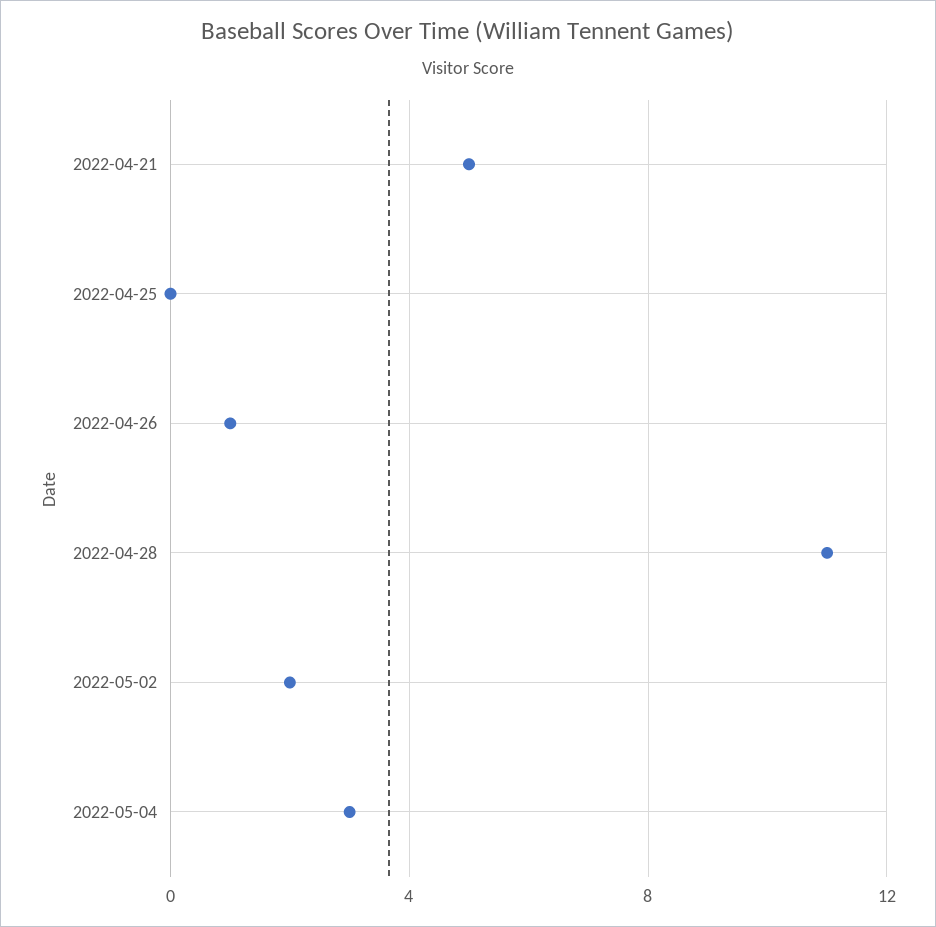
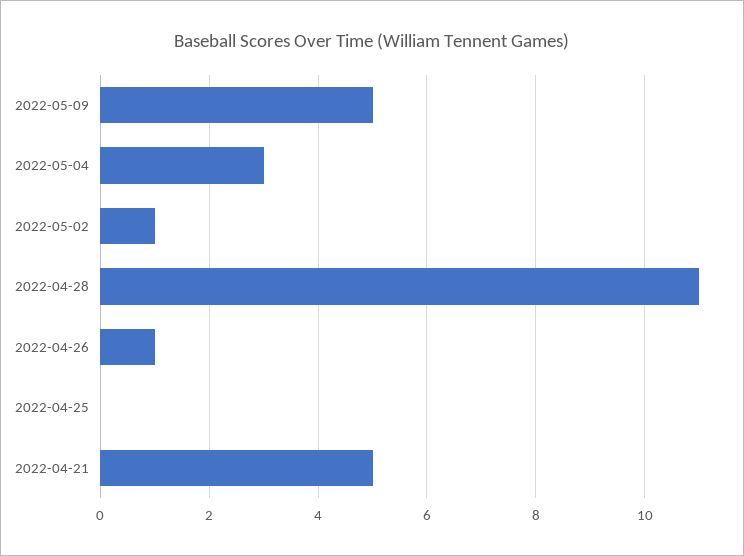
2022-05-02: 2 -> 1
2022-05-09: none -> 5

